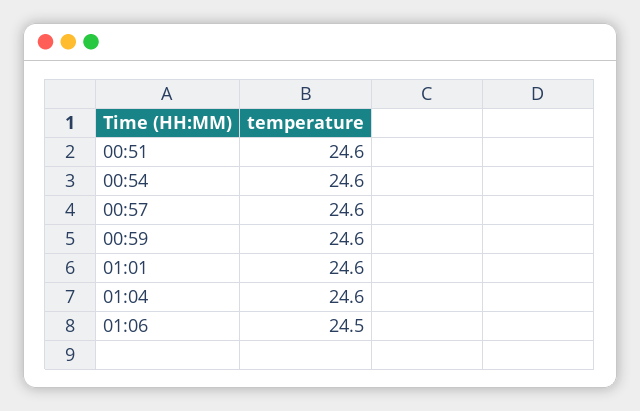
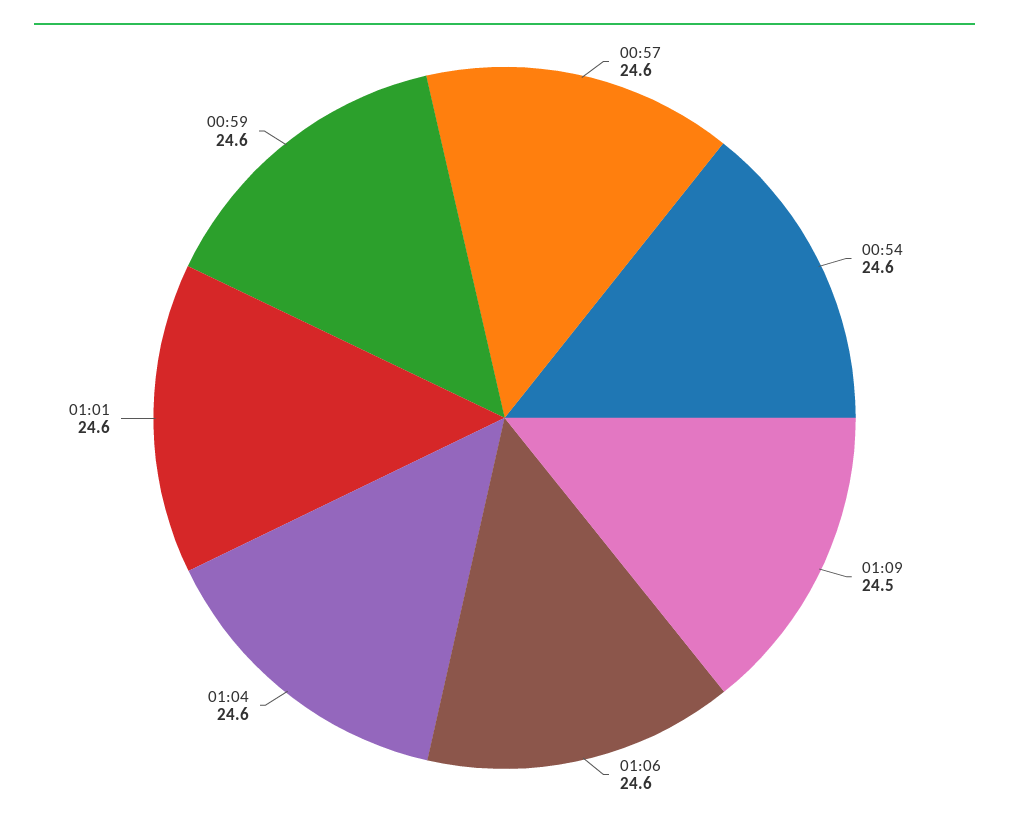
00:51: 24.6 -> none
01:06: 24.5 -> 24.6
01:09: none -> 24.5

